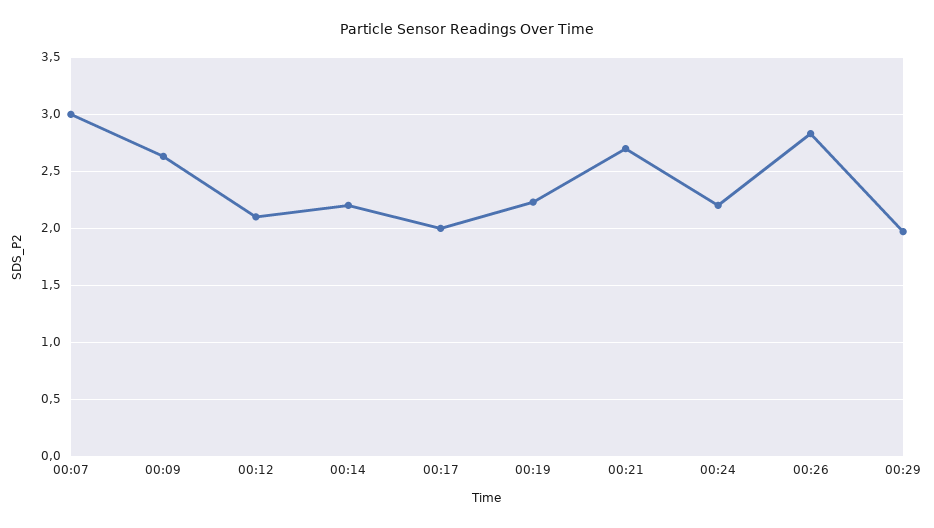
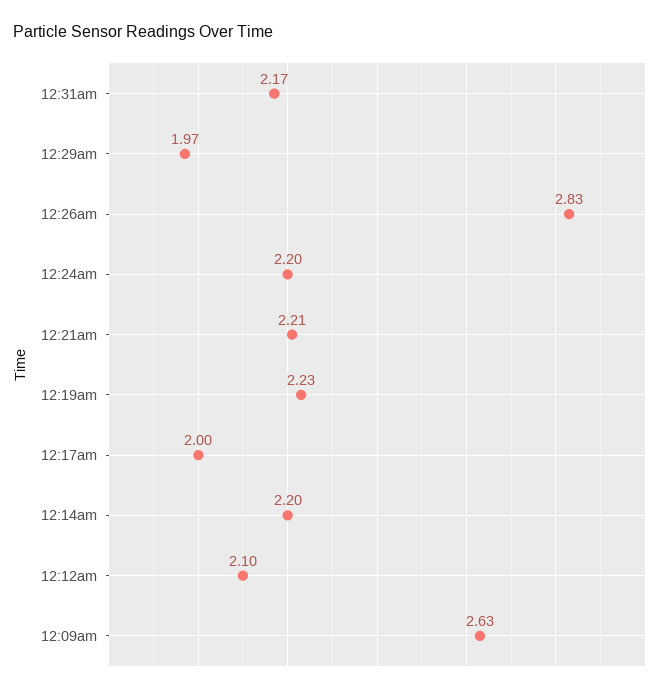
00:07: 3 -> none
00:21: 2.7 -> 2.21
12:31am: none -> 2.17

